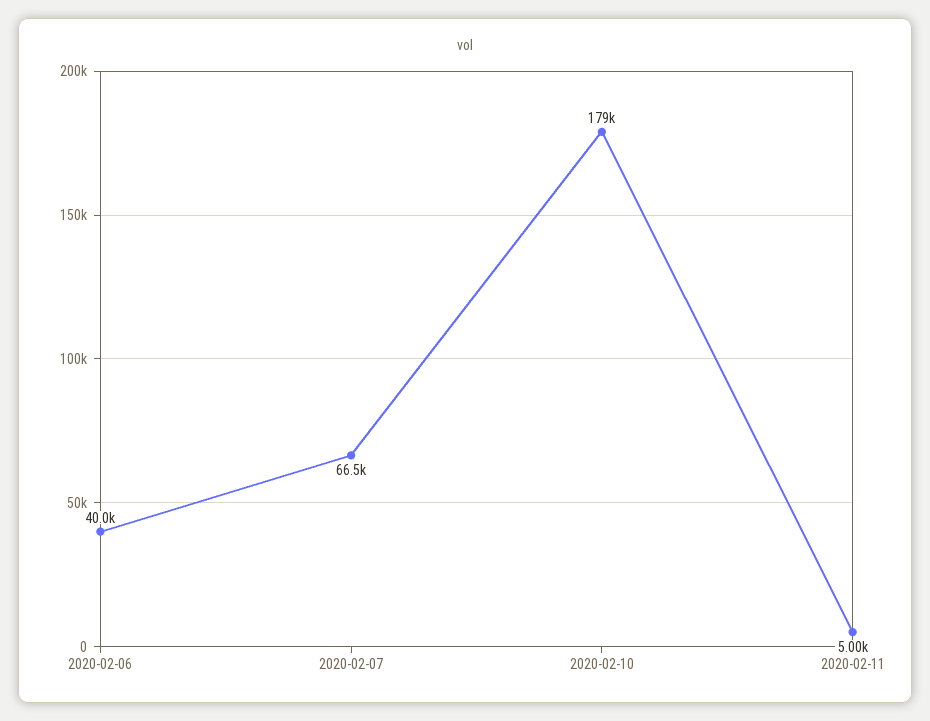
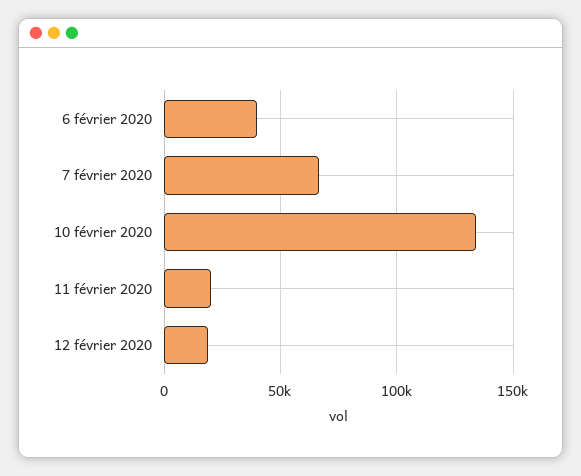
2020-02-10: 179000 -> 135000
2020-02-11: 5000 -> 20000
12 février 2020: none -> 20000

